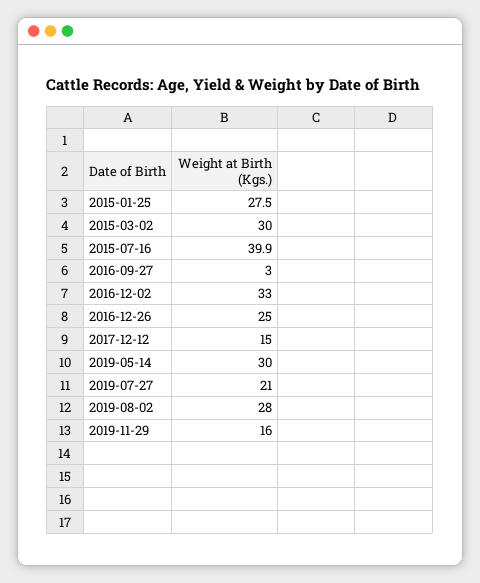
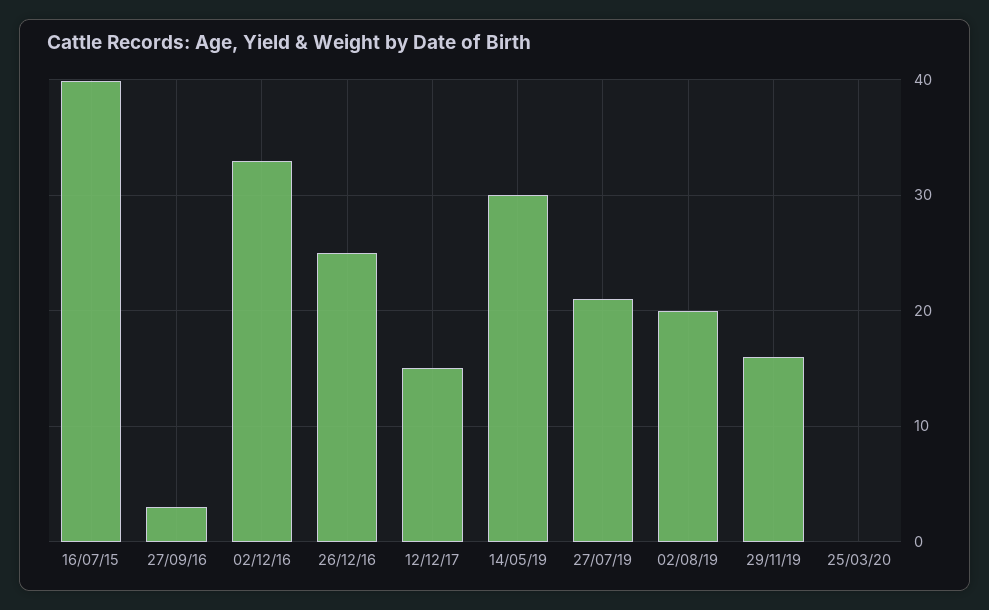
2015-01-25: 27.5 -> none
2015-03-02: 30 -> none
2019-08-02: 28 -> 20
25/03/20: none -> 0

